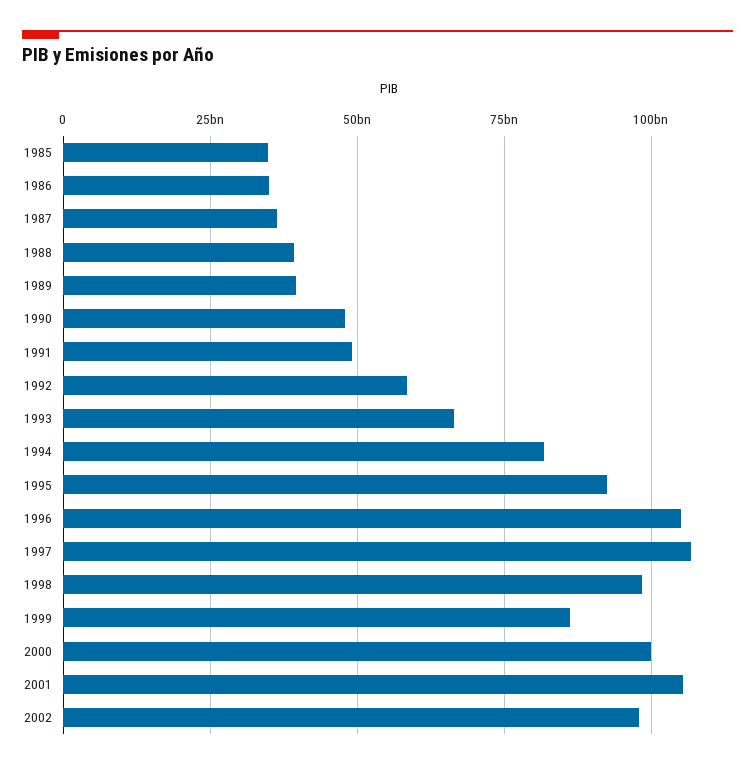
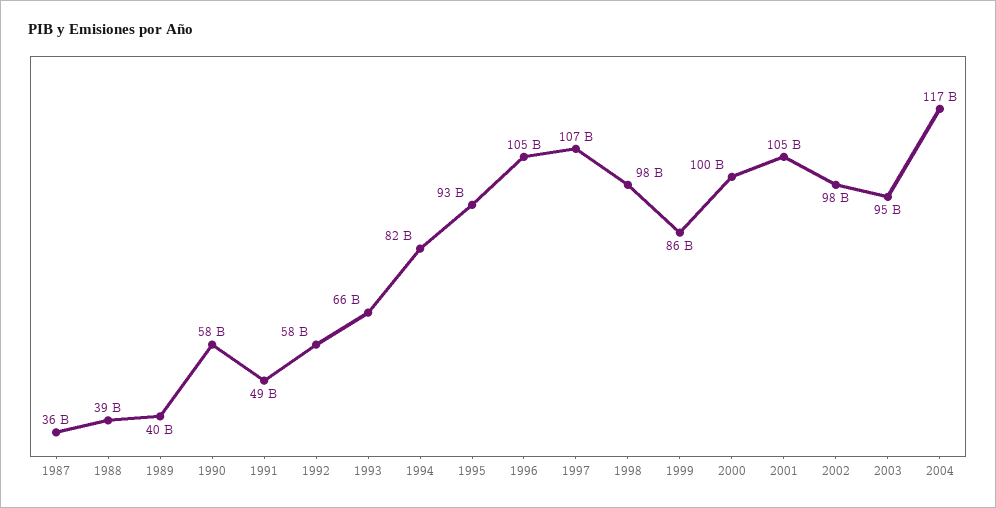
1985: 35000000000 -> none
1986: 35000000000 -> none
1990: 47500000000 -> 58000000000
2003: none -> 95000000000
2004: none -> 117000000000

